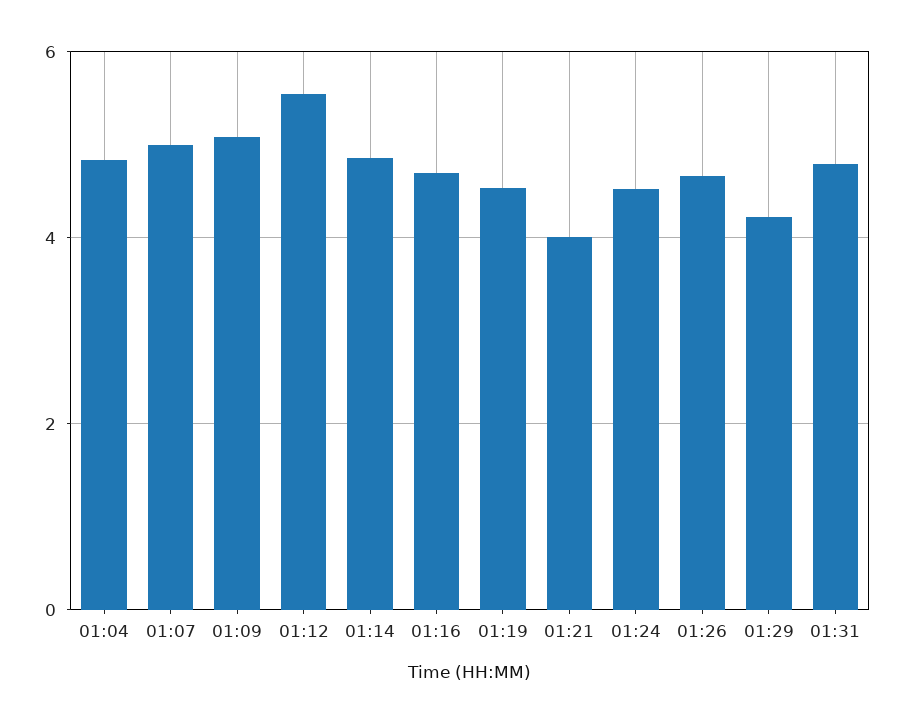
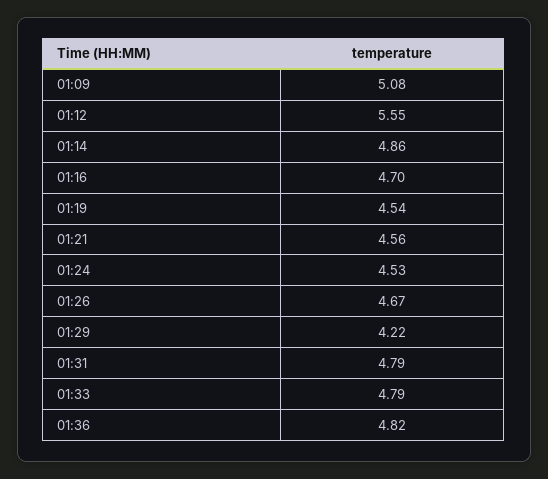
01:04: 4.8 -> none
01:07: 5 -> none
01:21: 4 -> 4.56
01:33: none -> 4.79
01:36: none -> 4.82

